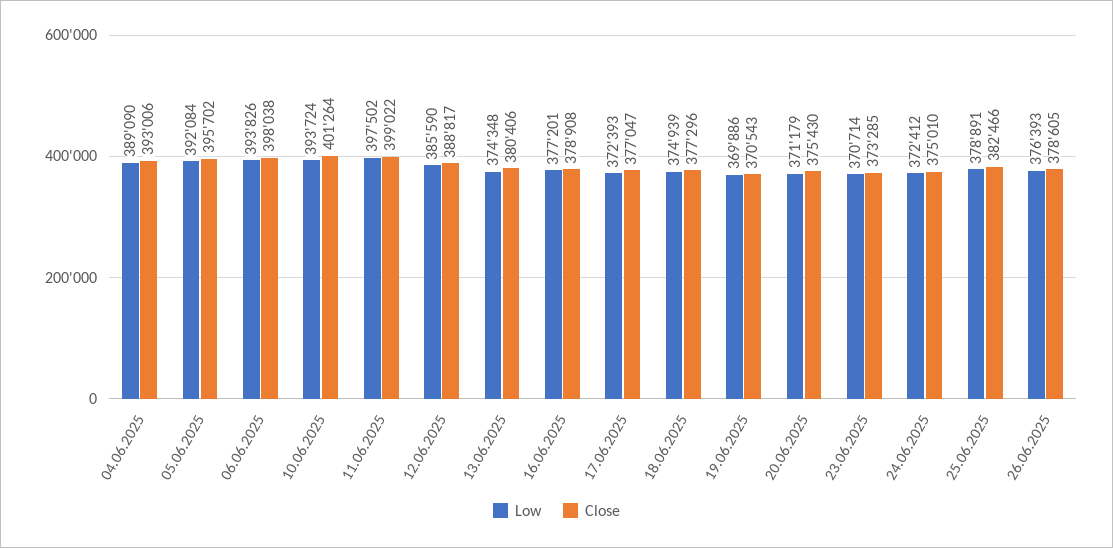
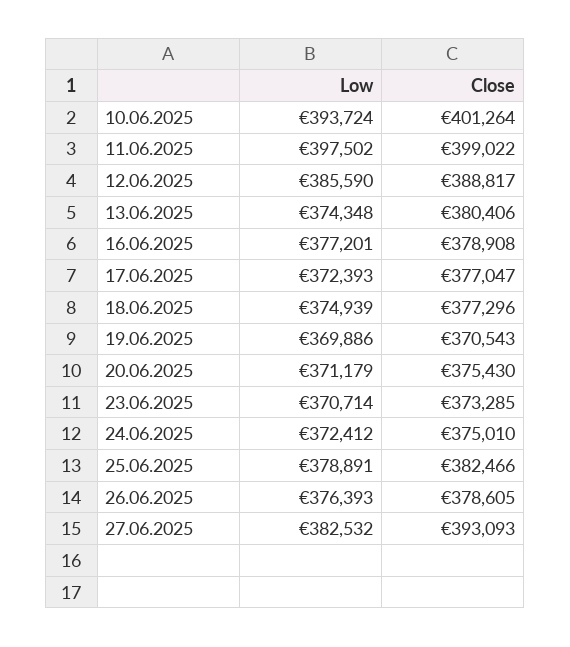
Low, 04.06.2025: 389090 -> none
Close, 04.06.2025: 393006 -> none
Low, 05.06.2025: 392084 -> none
Close, 05.06.2025: 395702 -> none
Low, 06.06.2025: 393826 -> none
Close, 06.06.2025: 398038 -> none
Low, 27.06.2025: none -> 382532
Close, 27.06.2025: none -> 393093

